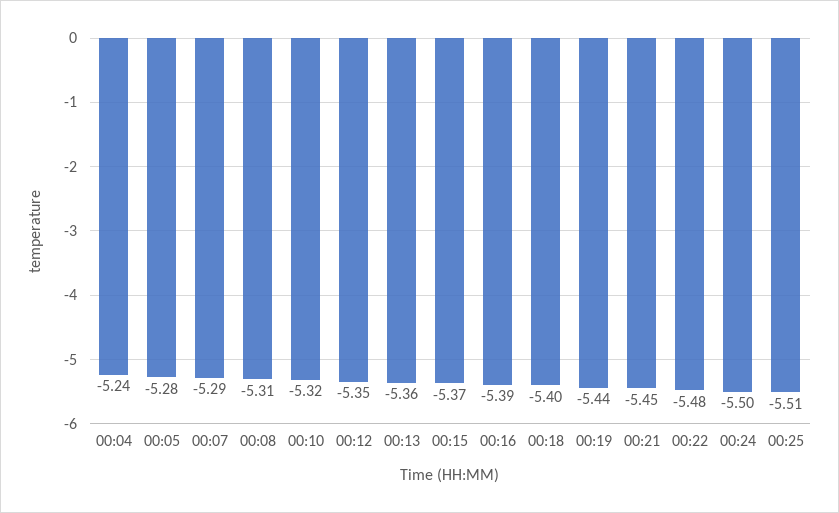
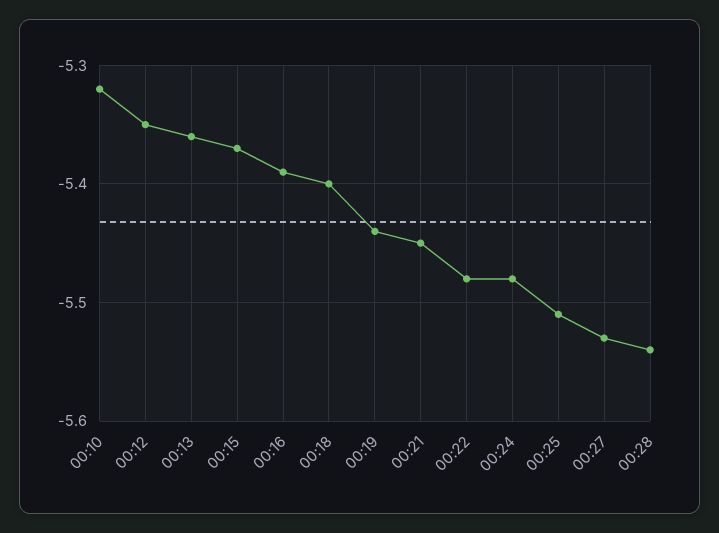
00:04: -5.24 -> none
00:05: -5.28 -> none
00:07: -5.29 -> none
00:08: -5.31 -> none
00:24: -5.5 -> -5.48
00:27: none -> -5.53
00:28: none -> -5.54

